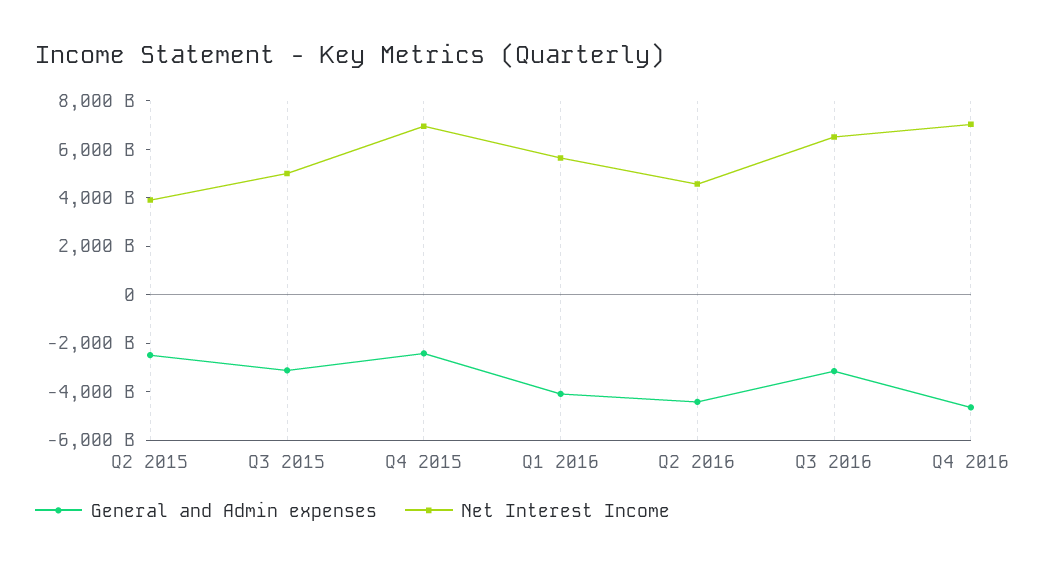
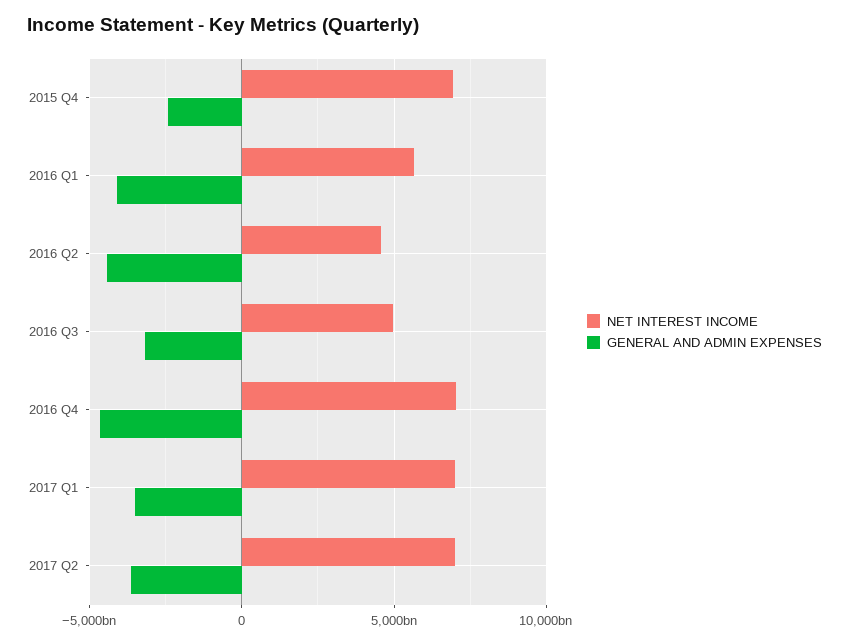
General and Admin expenses, Q2 2015: -2500000000000 -> none
Net Interest Income, Q2 2015: 4000000000000 -> none
General and Admin expenses, Q3 2015: -3000000000000 -> none
Net Interest Income, Q3 2015: 5000000000000 -> none
Net Interest Income, Q3 2016: 6500000000000 -> 5000000000000
Net Interest Income, 2017 Q1: none -> 7000000000000
General and Admin expenses, 2017 Q1: none -> -3500000000000
Net Interest Income, 2017 Q2: none -> 7000000000000
General and Admin expenses, 2017 Q2: none -> -3500000000000

